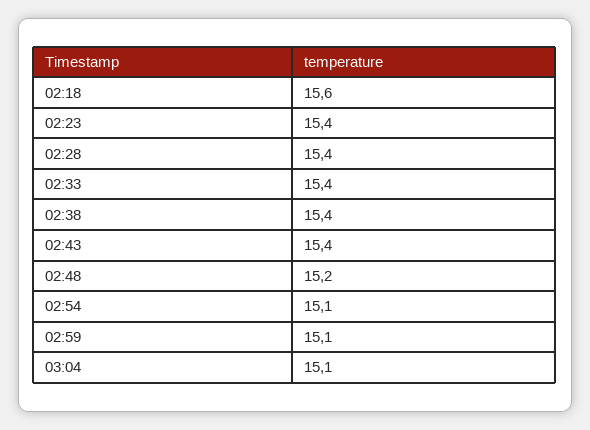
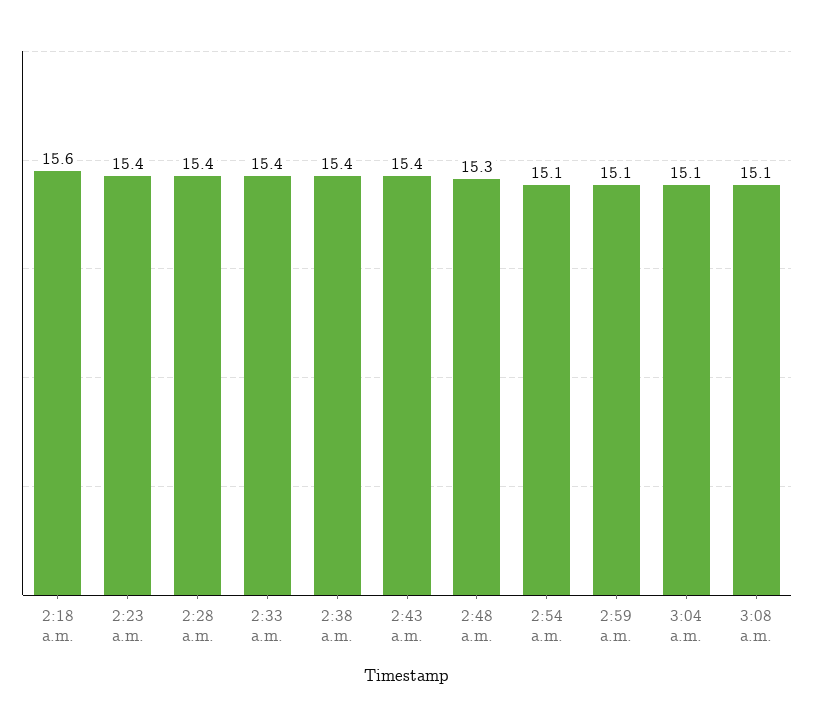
02:48: 15.2 -> 15.3
3:08 a.m.: none -> 15.1

